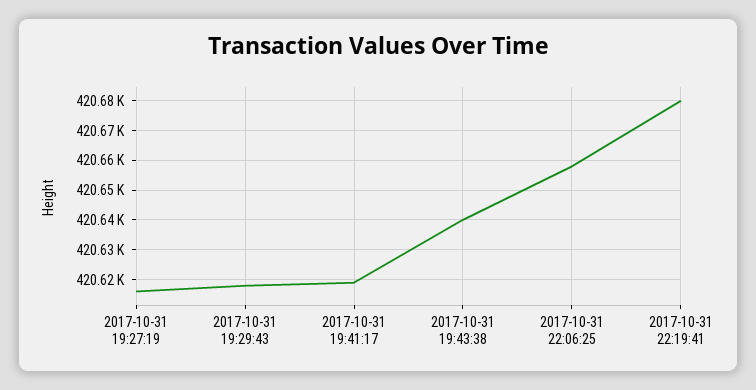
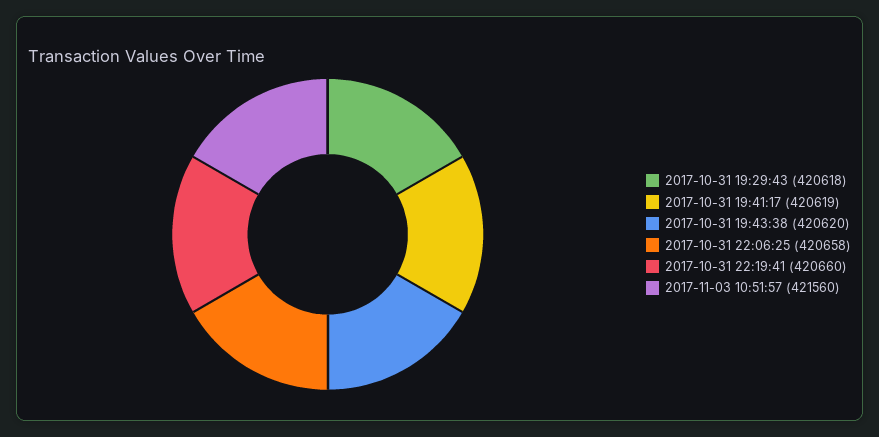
2017-10-31 19:27:19: 420615 -> none
2017-10-31 19:43:38: 420640 -> 420620
2017-10-31 22:19:41: 420680 -> 420660
2017-11-03 10:51:57: none -> 421560

